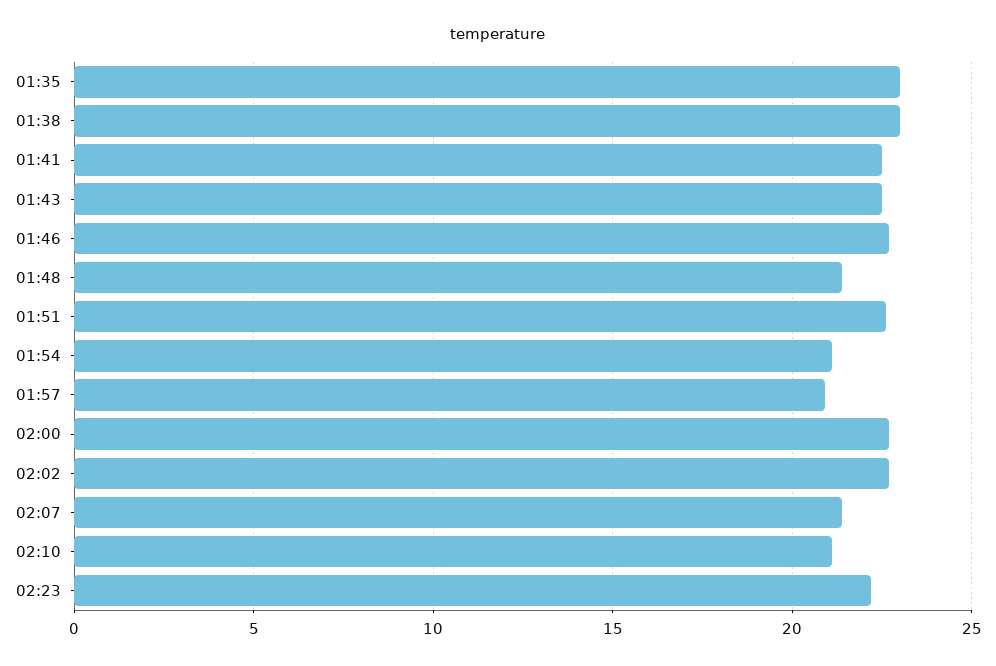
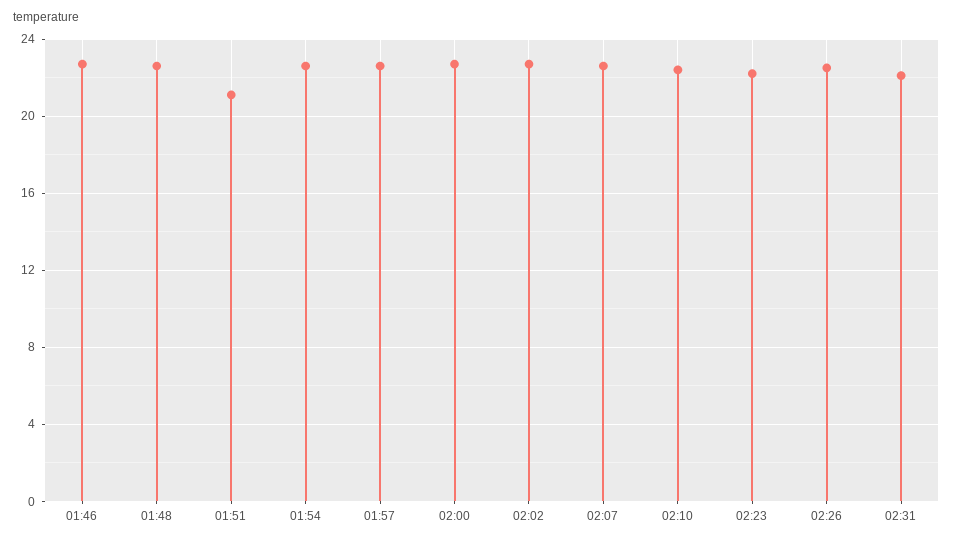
01:35: 23 -> none
01:38: 23 -> none
01:41: 22.5 -> none
01:43: 22.5 -> none
01:48: 21.5 -> 22.5
01:51: 22.5 -> 21
01:54: 21 -> 22.5
01:57: 21 -> 22.5
02:07: 21.5 -> 22.5
02:10: 21 -> 22.5
02:26: none -> 22.5
02:31: none -> 22

